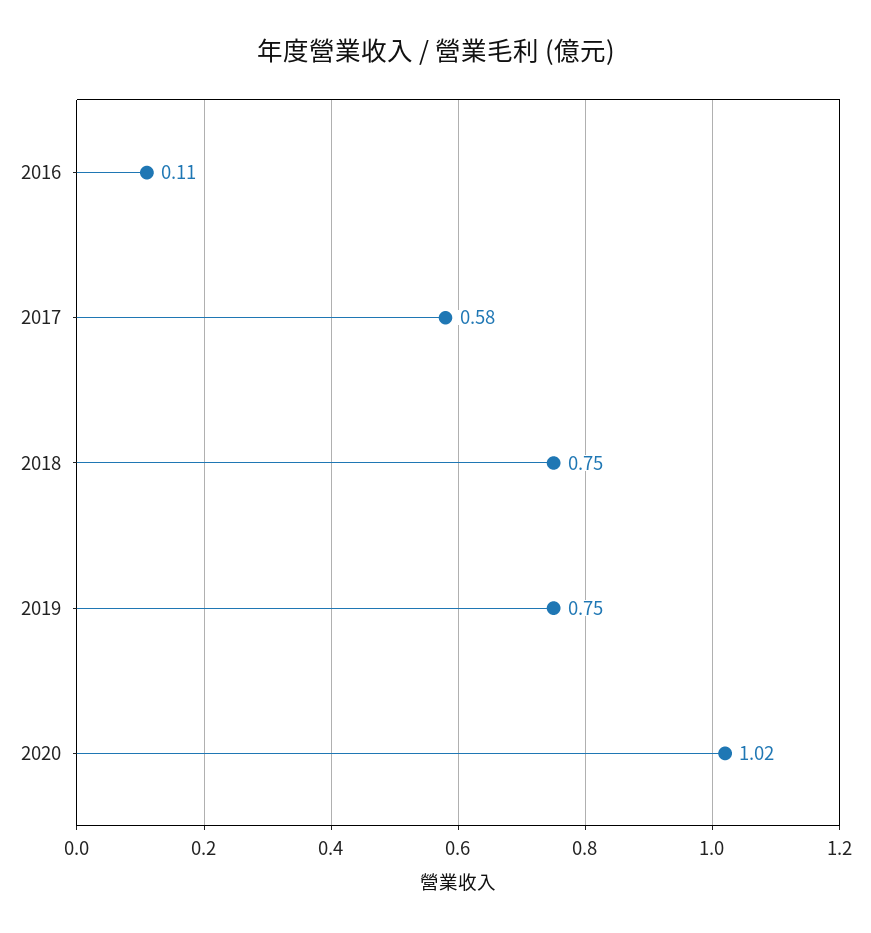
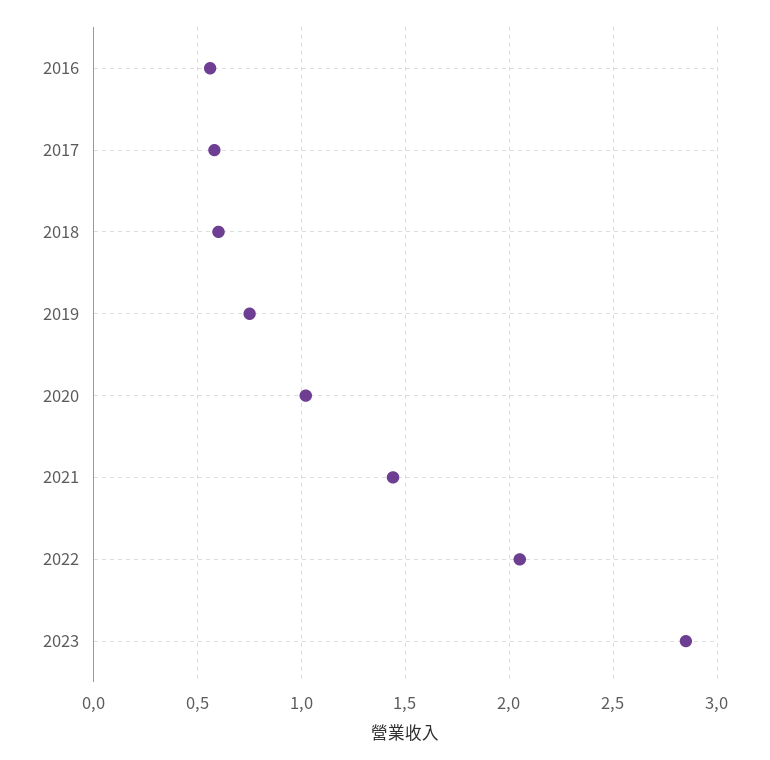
2016: 0.11 -> 0.55
2018: 0.75 -> 0.6
2021: none -> 1.45
2022: none -> 2.05
2023: none -> 2.85

